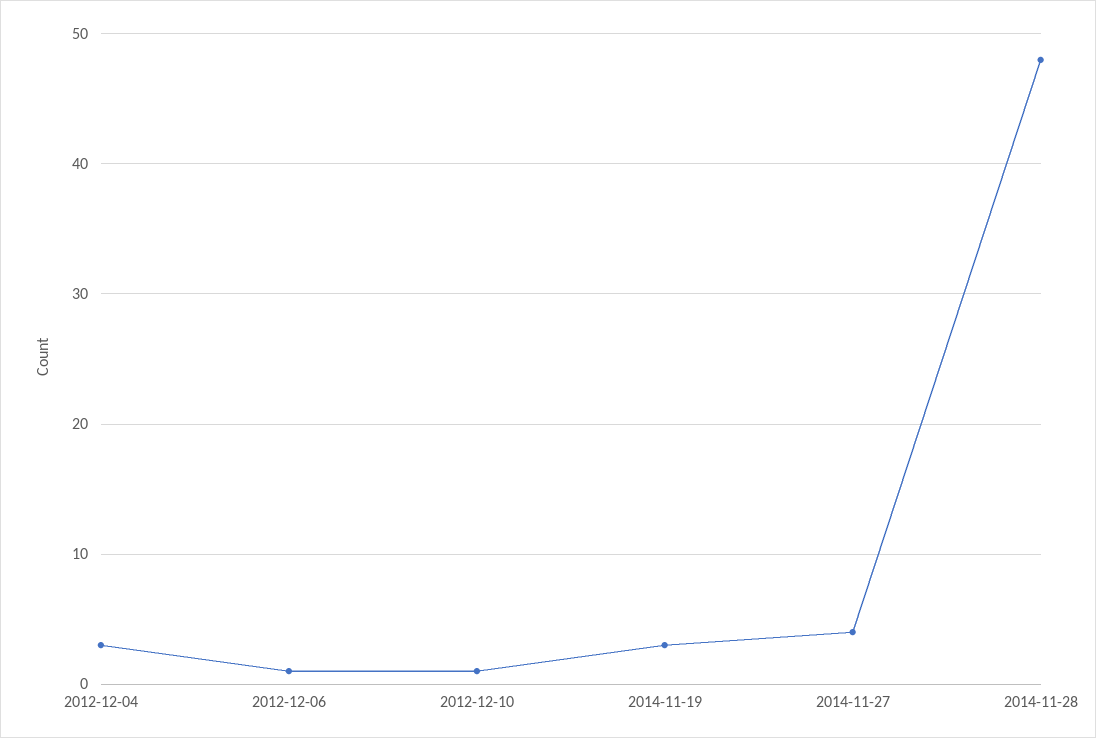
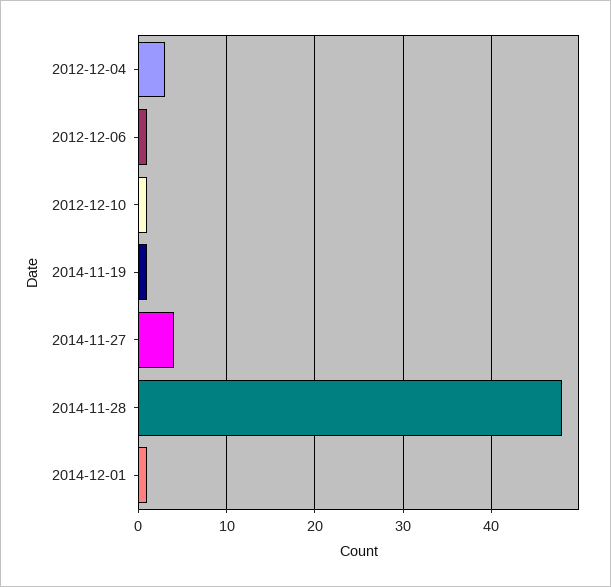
2014-11-19: 3 -> 1
2014-12-01: none -> 1

